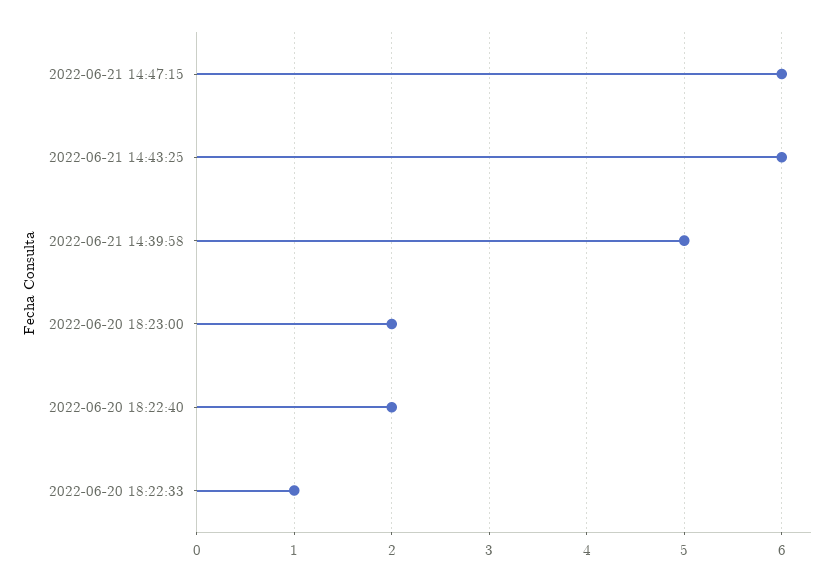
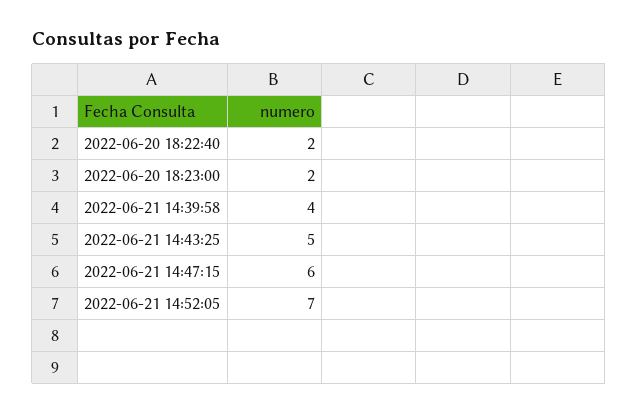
2022-06-21 14:43:25: 6 -> 5
2022-06-21 14:39:58: 5 -> 4
2022-06-20 18:22:33: 1 -> none
2022-06-21 14:52:05: none -> 7

